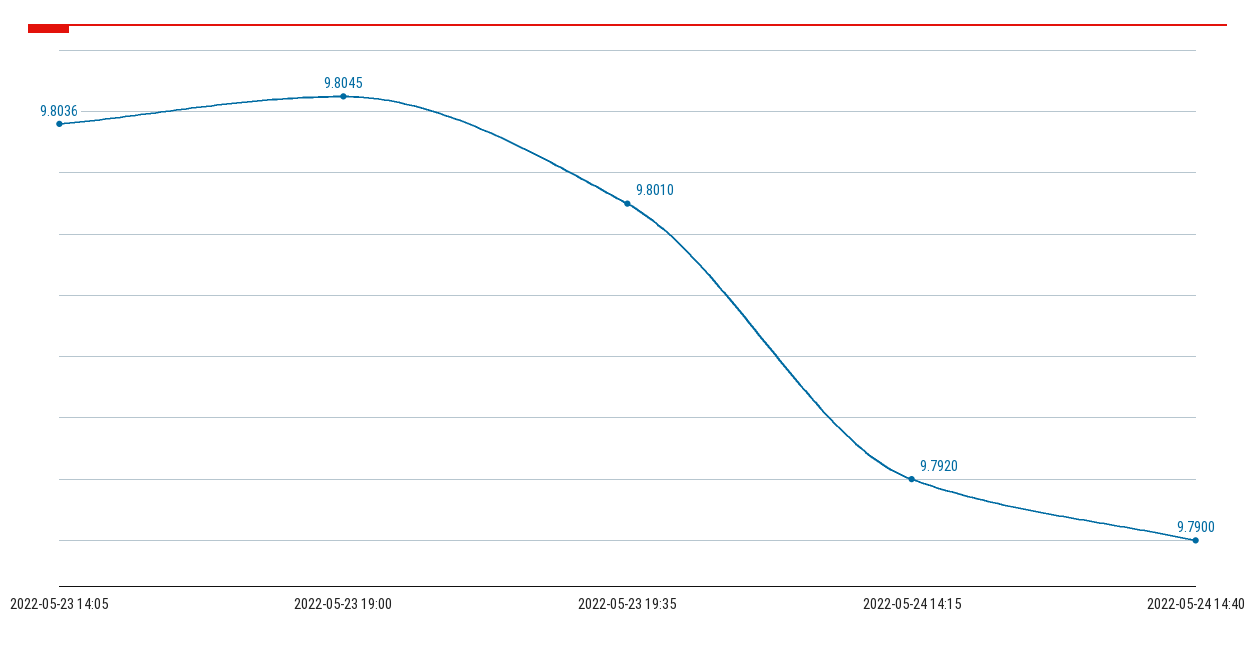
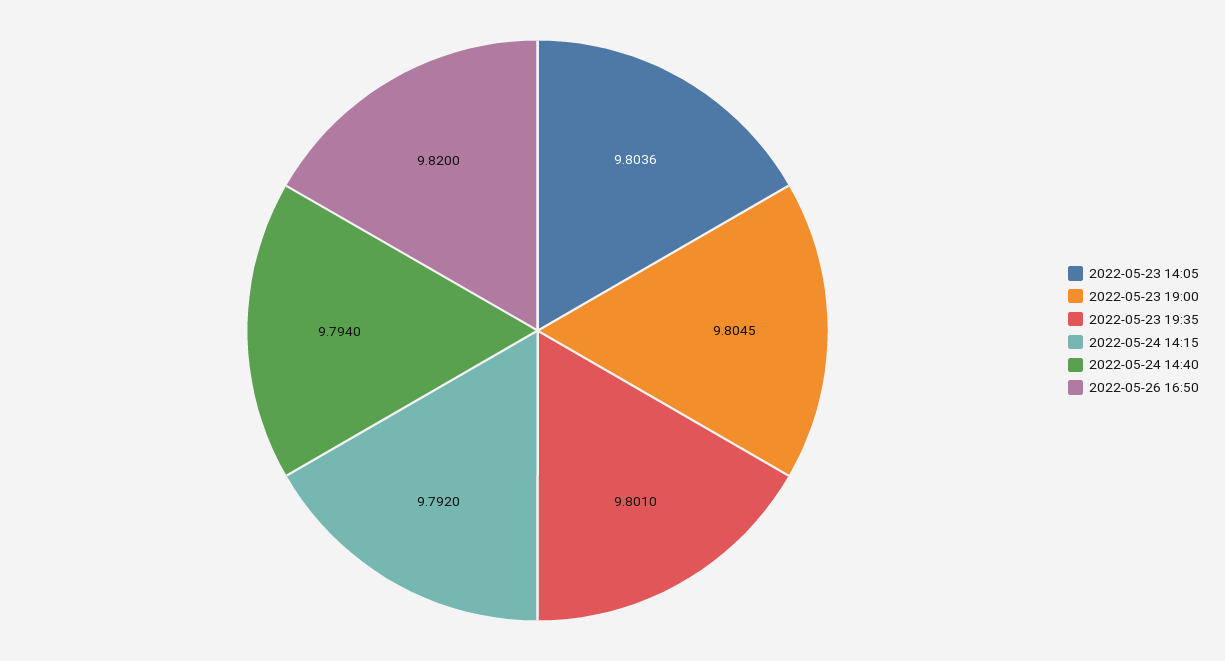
2022-05-24 14:40: 9.79 -> 9.794
2022-05-26 16:50: none -> 9.82

